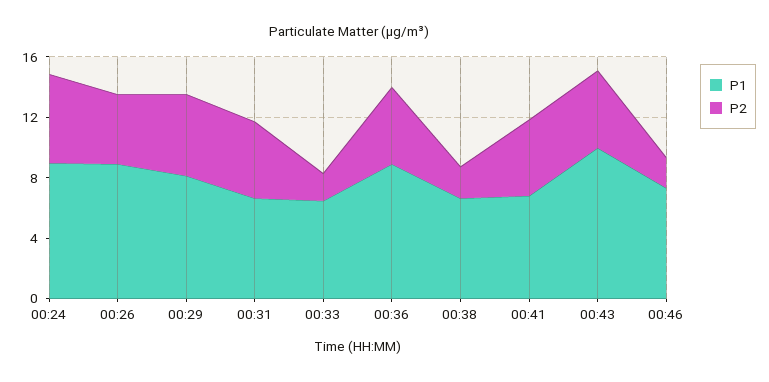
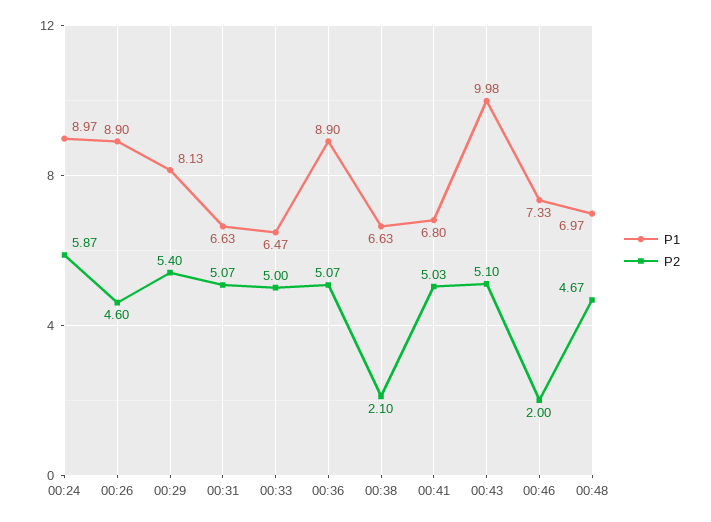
P2, 00:33: 2 -> 5
P1, 00:48: none -> 6.97
P2, 00:48: none -> 4.67

